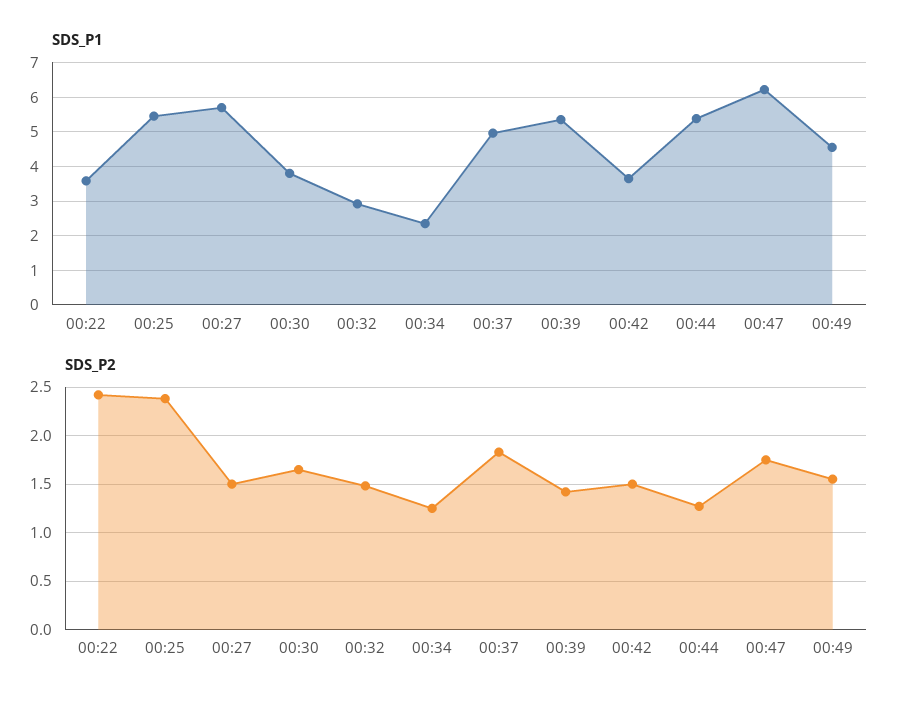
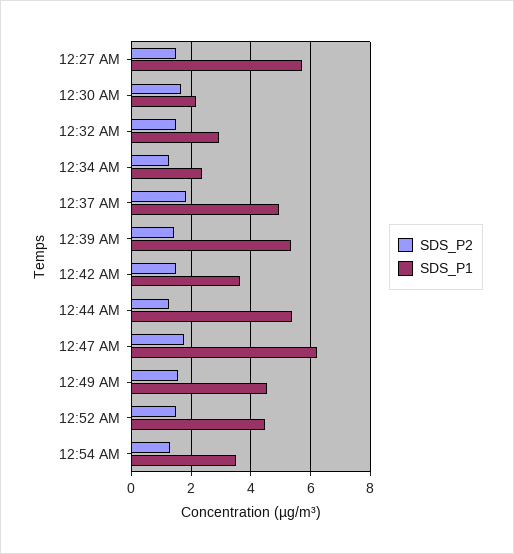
SDS_P1, 00:22: 3.6 -> none
SDS_P1, 00:25: 5.4 -> none
SDS_P1, 00:30: 3.8 -> 2.25
SDS_P2, 00:22: 2.4 -> none
SDS_P2, 00:25: 2.4 -> none
SDS_P2, 12:52 AM: none -> 1.5
SDS_P1, 12:52 AM: none -> 4.5
SDS_P2, 12:54 AM: none -> 1.25
SDS_P1, 12:54 AM: none -> 3.5

